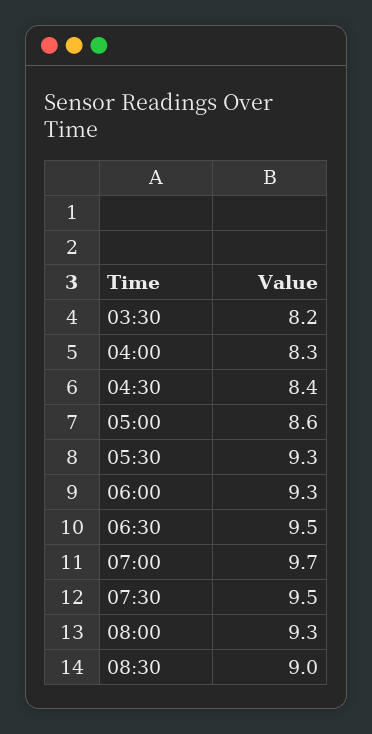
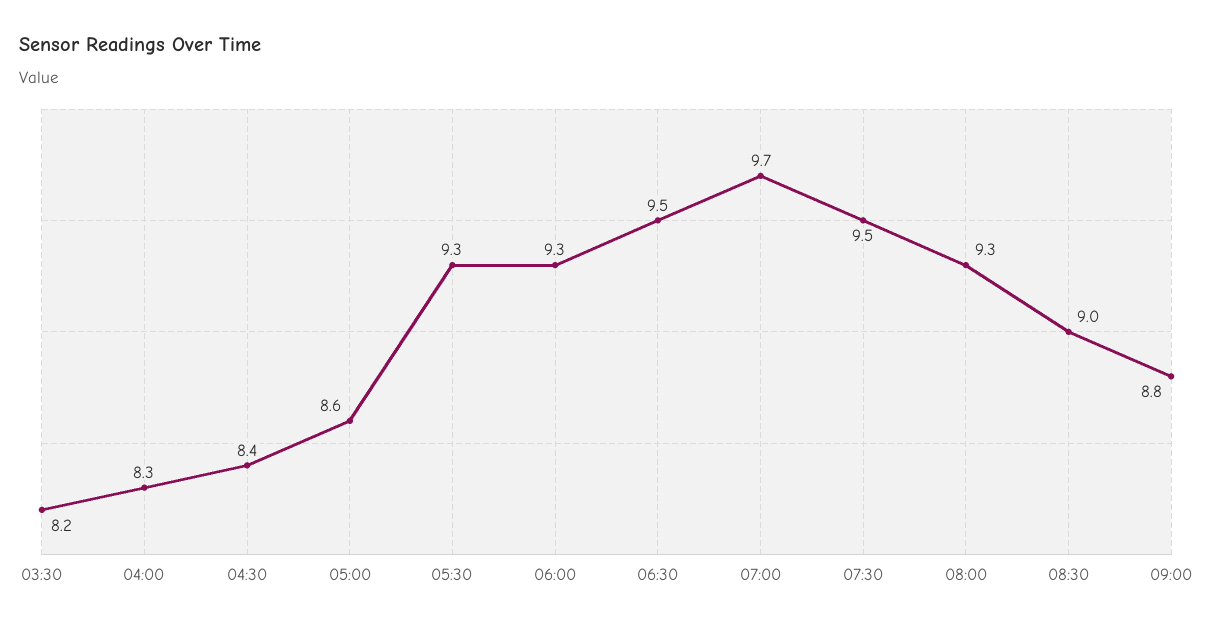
09:00: none -> 8.8

